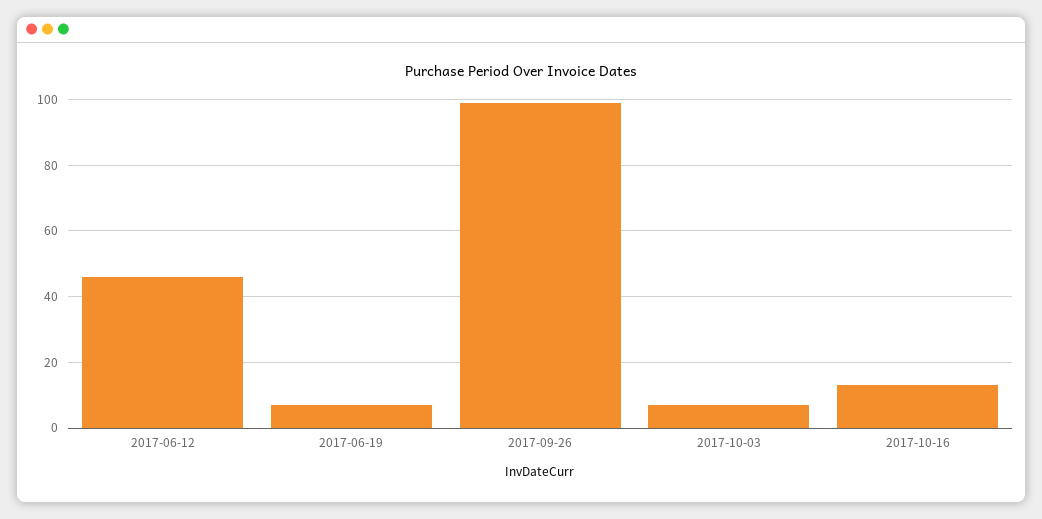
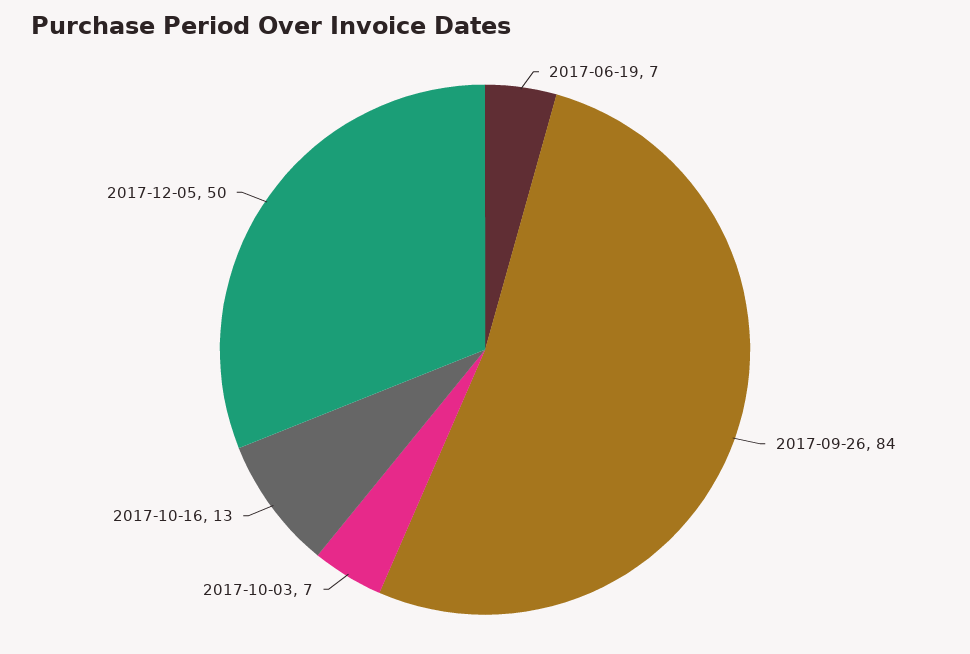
2017-06-12: 45 -> none
2017-09-26: 100 -> 84
2017-12-05: none -> 50

